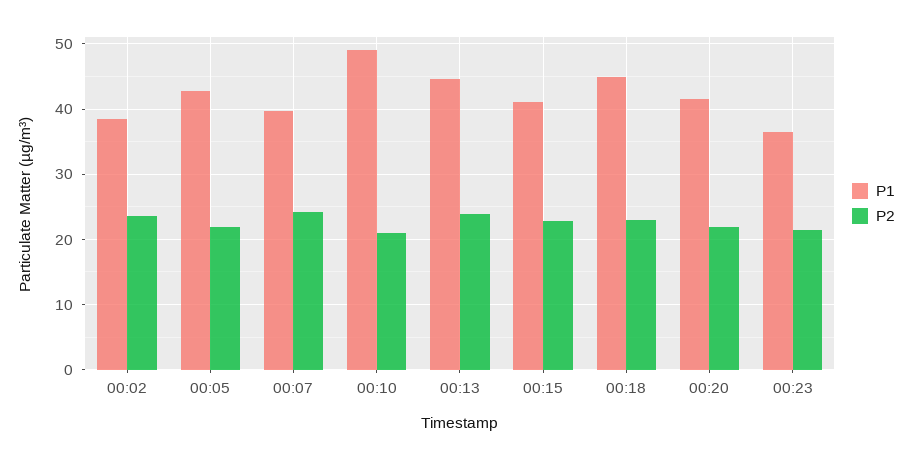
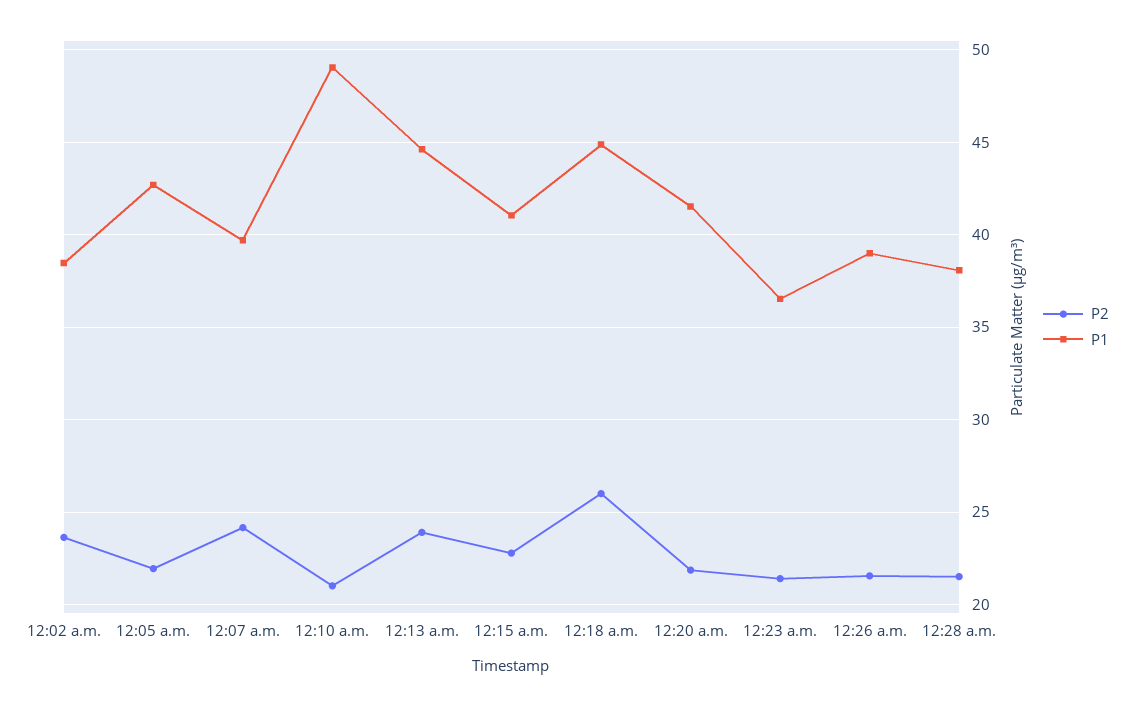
P2, 00:18: 23 -> 26
P2, 12:26 a.m.: none -> 21.5
P1, 12:26 a.m.: none -> 39
P2, 12:28 a.m.: none -> 21.5
P1, 12:28 a.m.: none -> 38

